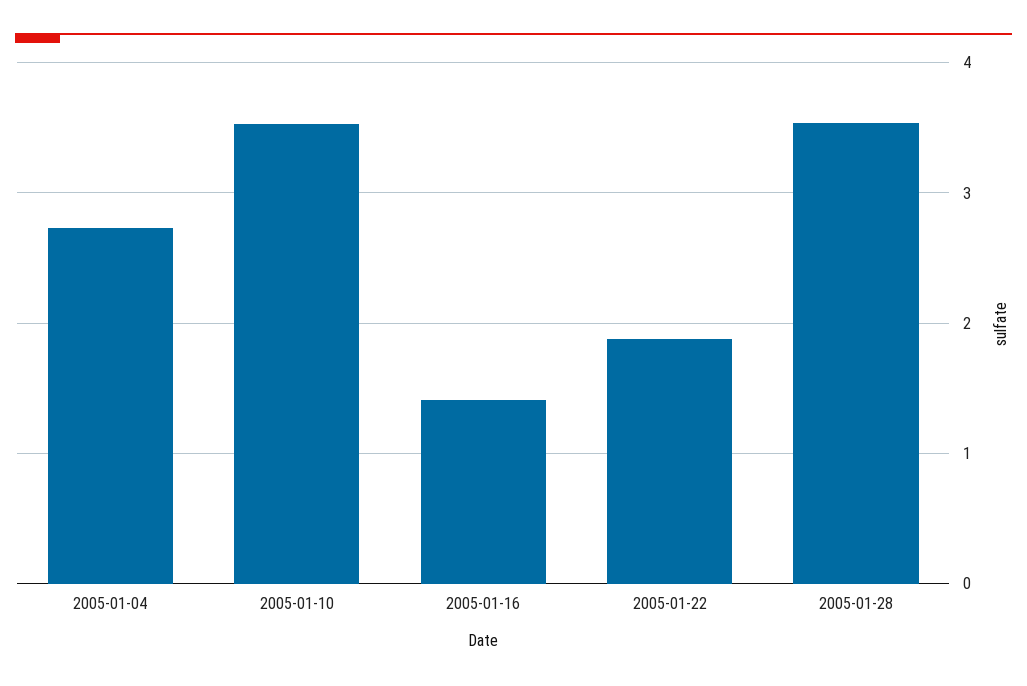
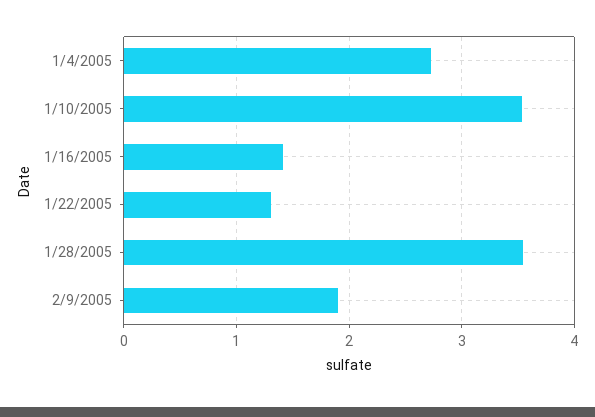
2005-01-22: 1.9 -> 1.3
2/9/2005: none -> 1.9

